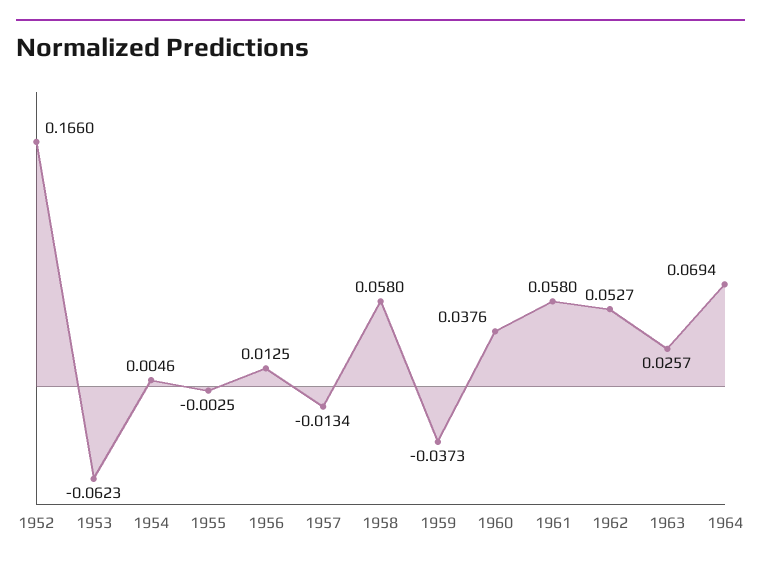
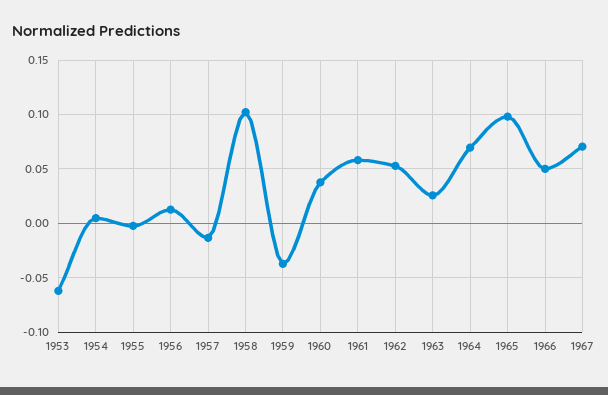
1952: 0.166 -> none
1958: 0.058 -> 0.1
1965: none -> 0.1
1966: none -> 0.05
1967: none -> 0.07

